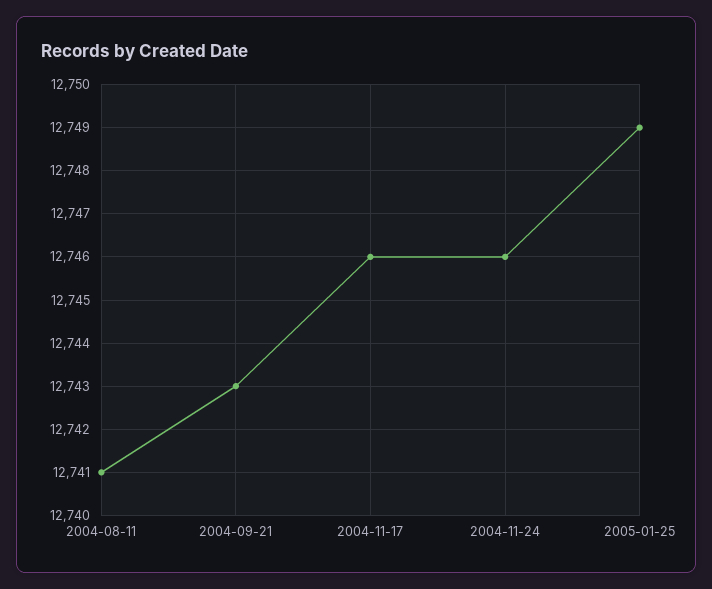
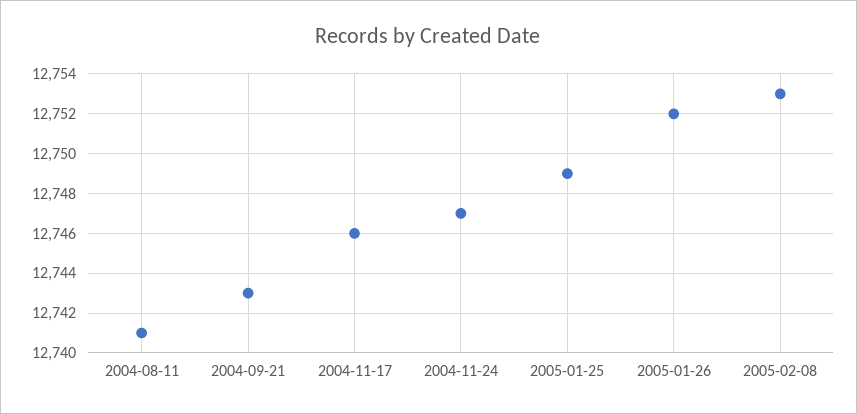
2004-11-24: 12746 -> 12747
2005-01-26: none -> 12752
2005-02-08: none -> 12753

